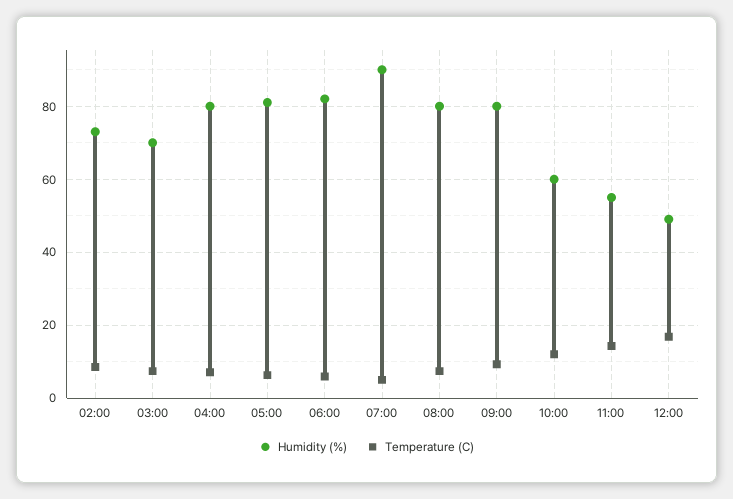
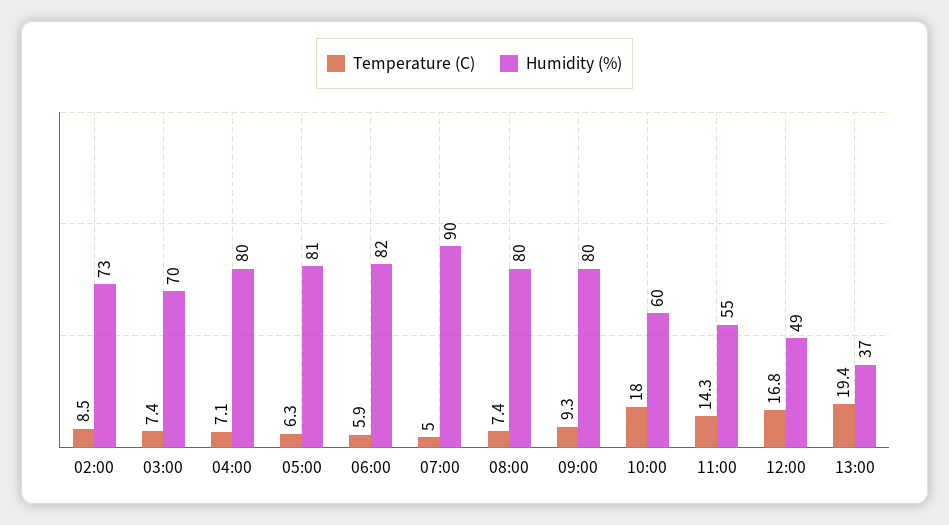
Temperature (C), 10:00: 12 -> 18
Temperature (C), 13:00: none -> 19.4
Humidity (%), 13:00: none -> 37

